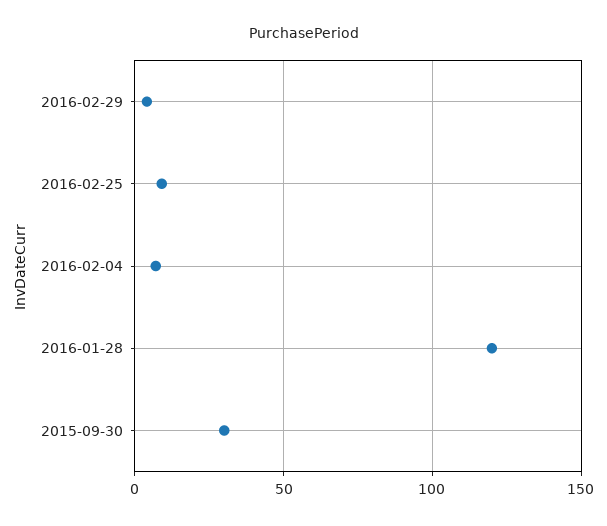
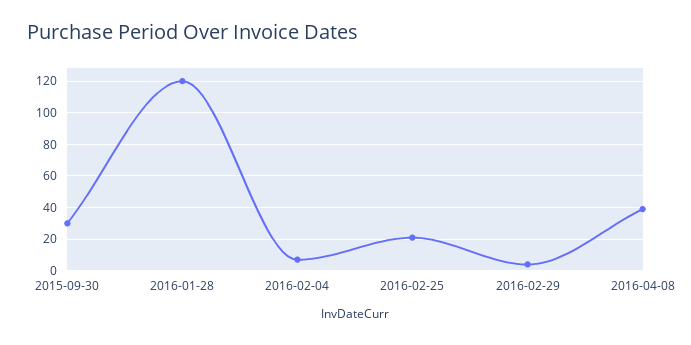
2016-02-25: 10 -> 20
2016-04-08: none -> 40

